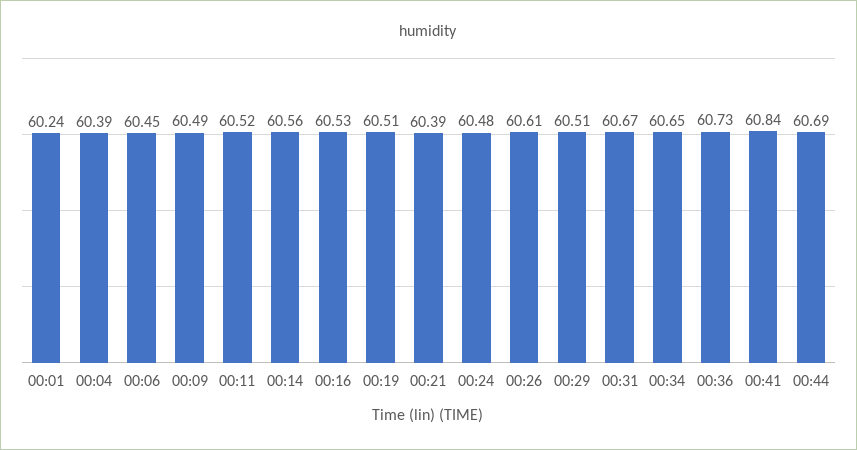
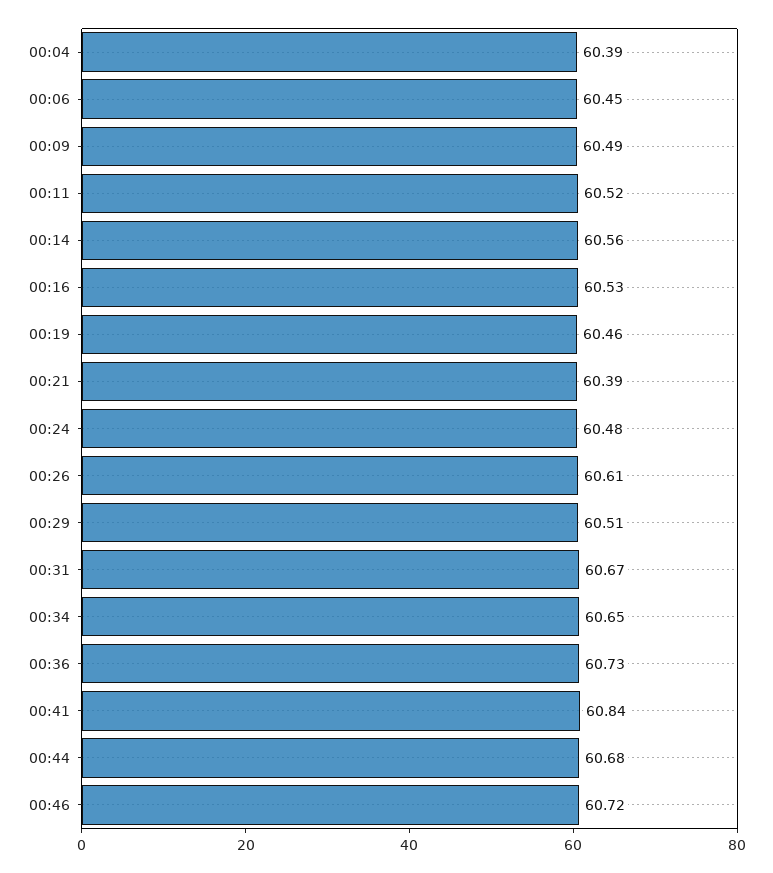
00:01: 60.24 -> none
00:19: 60.51 -> 60.46
00:44: 60.69 -> 60.68
00:46: none -> 60.72

